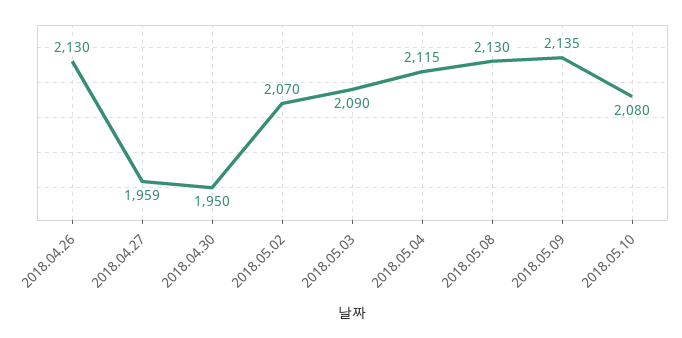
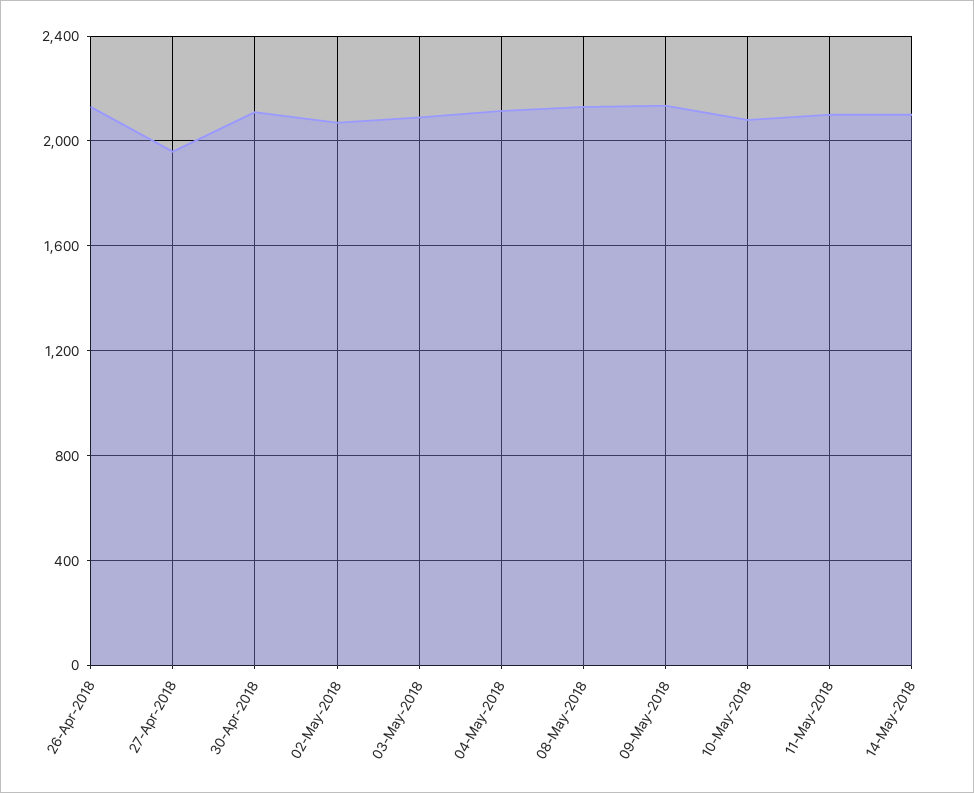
2018.04.30: 1950 -> 2100
11-May-2018: none -> 2100
14-May-2018: none -> 2100

